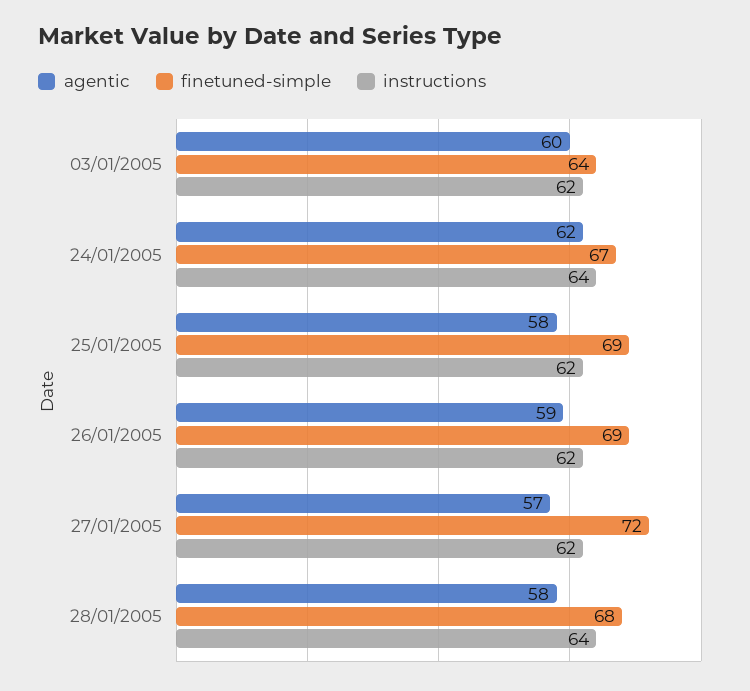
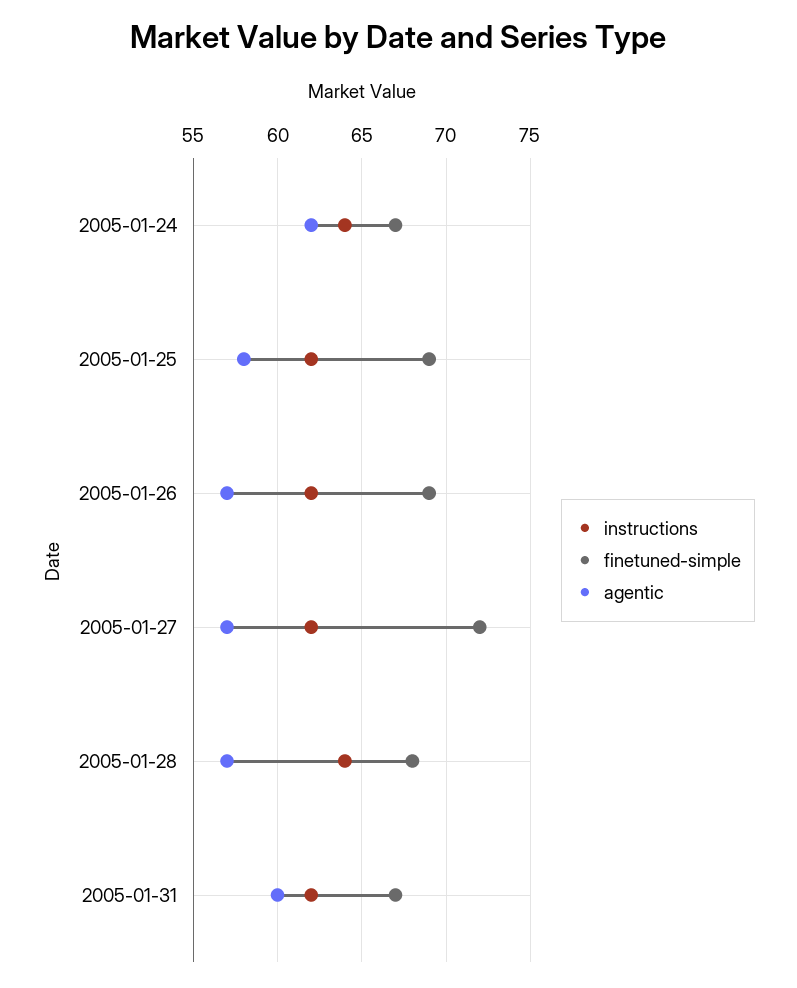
agentic, 03/01/2005: 60 -> none
finetuned-simple, 03/01/2005: 64 -> none
instructions, 03/01/2005: 62 -> none
agentic, 26/01/2005: 59 -> 57
agentic, 28/01/2005: 58 -> 57
instructions, 2005-01-31: none -> 62
finetuned-simple, 2005-01-31: none -> 67
agentic, 2005-01-31: none -> 60

